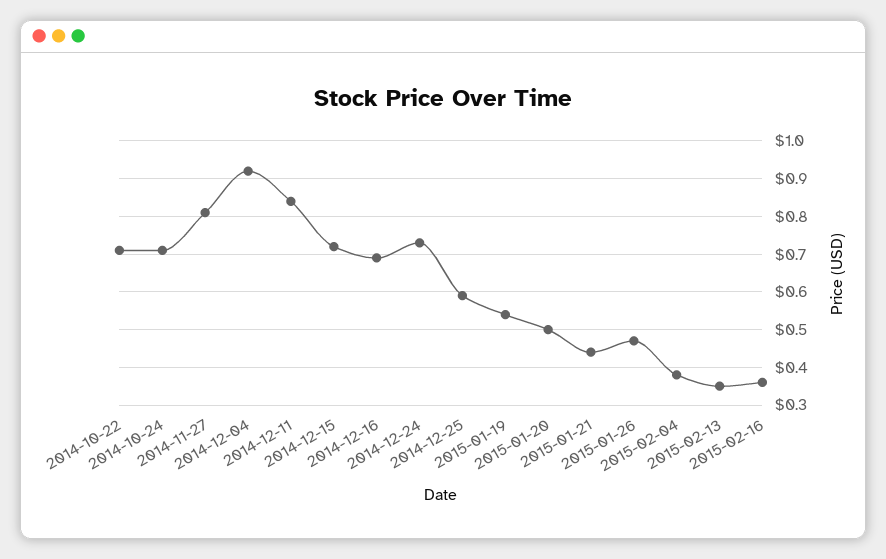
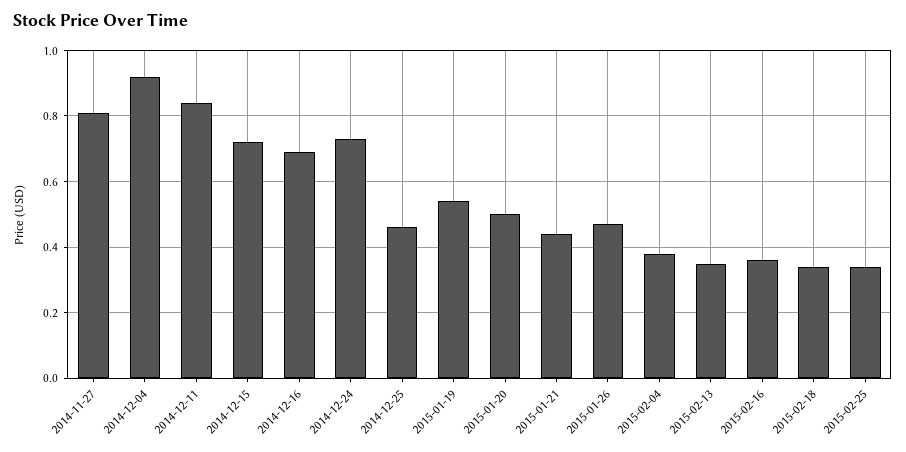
2014-10-22: 0.7 -> none
2014-10-24: 0.7 -> none
2014-12-25: 0.6 -> 0.45
2015-02-18: none -> 0.35
2015-02-25: none -> 0.35

